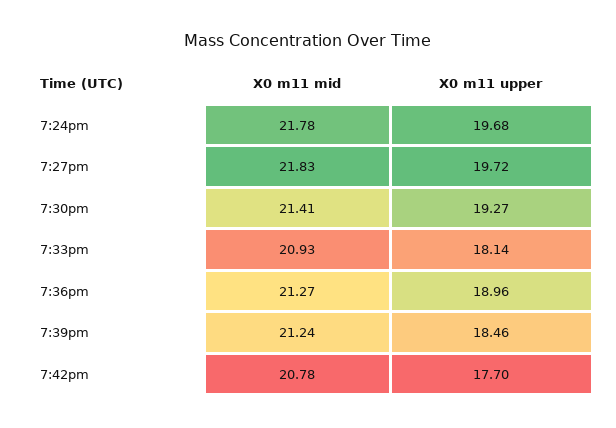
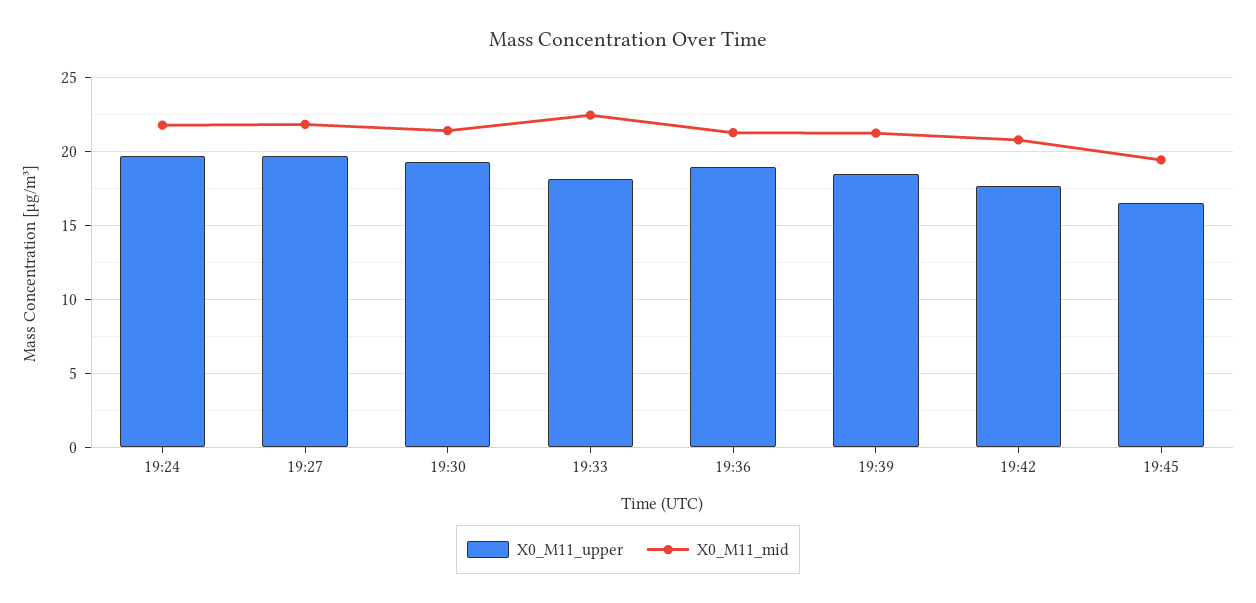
X0 m11 mid, 7:33pm: 20.93 -> 22.5
X0 m11 upper, 19:45: none -> 16.5
X0 m11 mid, 19:45: none -> 19.5

